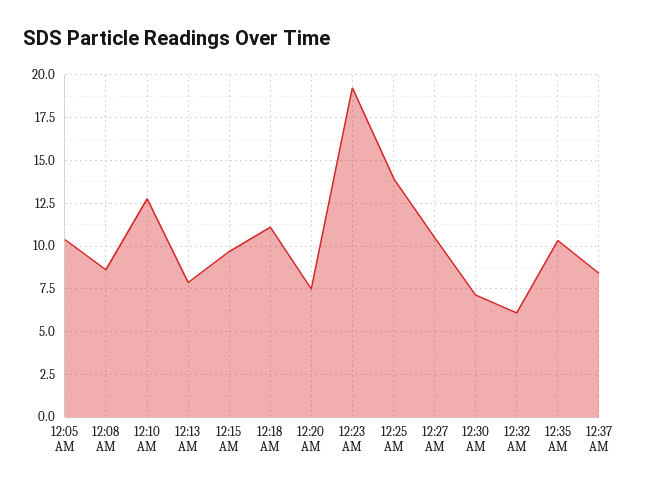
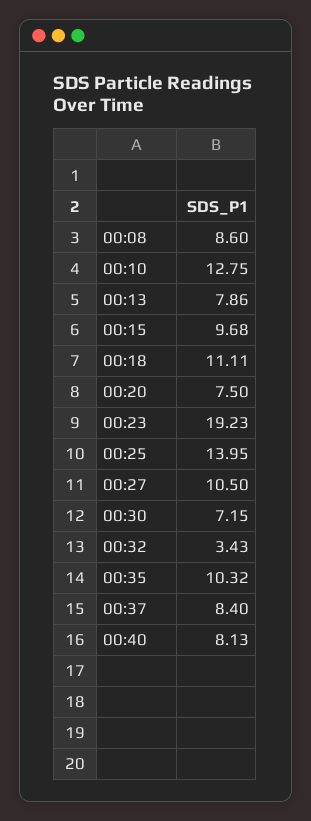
12:05 AM: 10.5 -> none
12:32 AM: 6 -> 3.43
00:40: none -> 8.13

